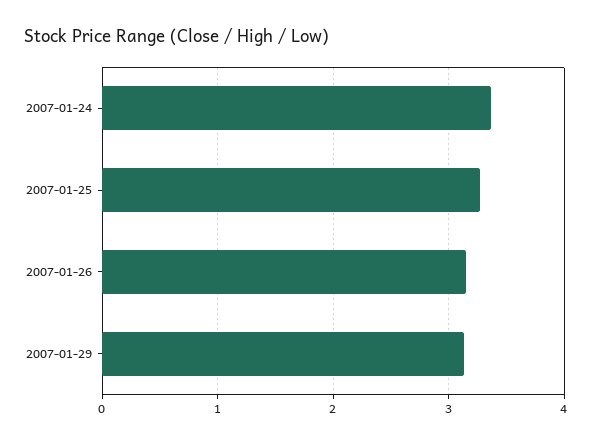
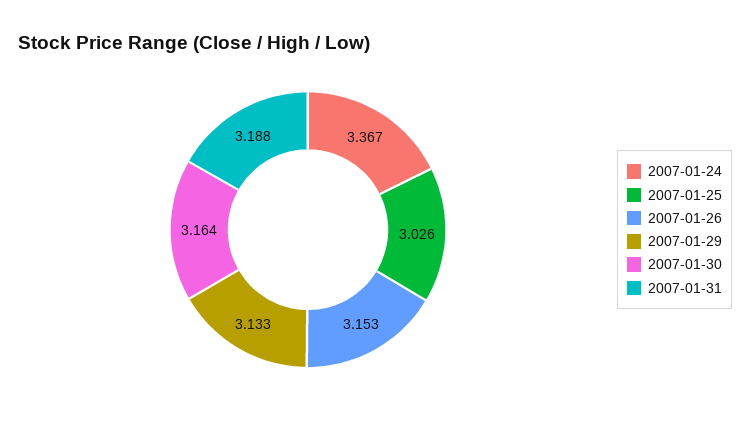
2007-01-25: 3.3 -> 3.026
2007-01-30: none -> 3.164
2007-01-31: none -> 3.188

